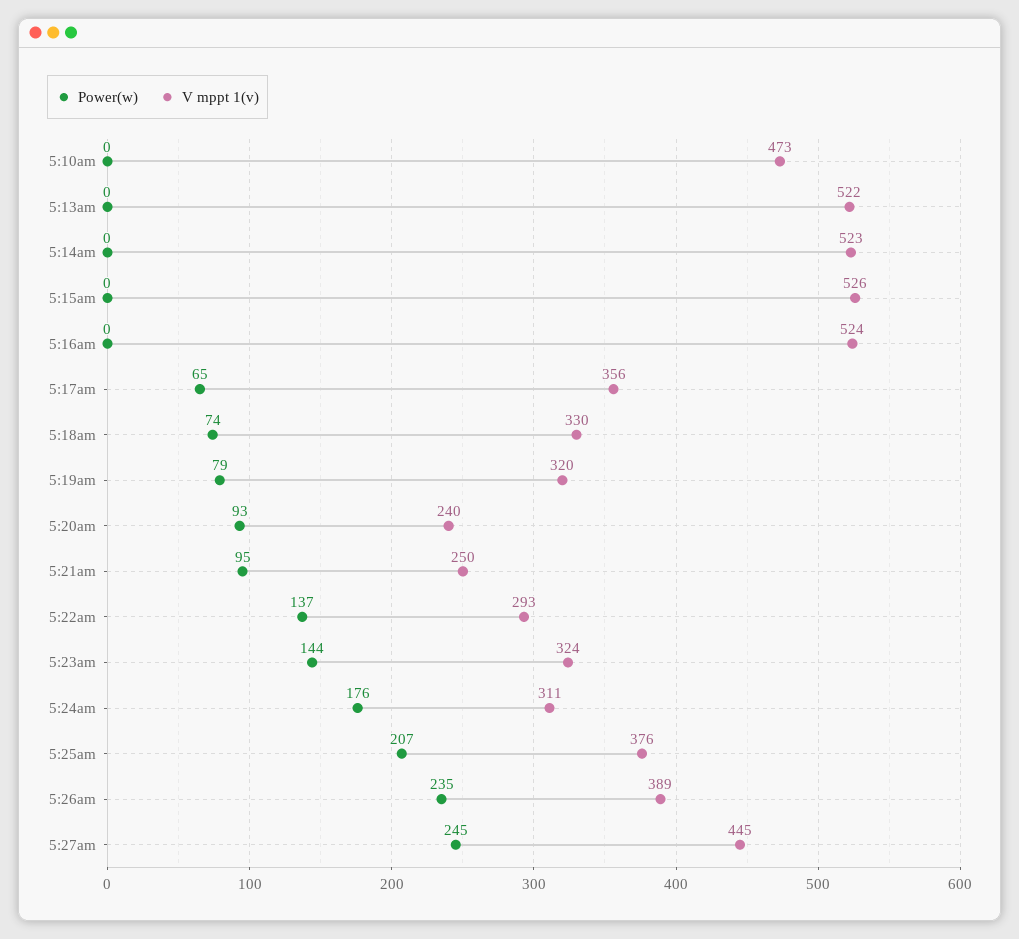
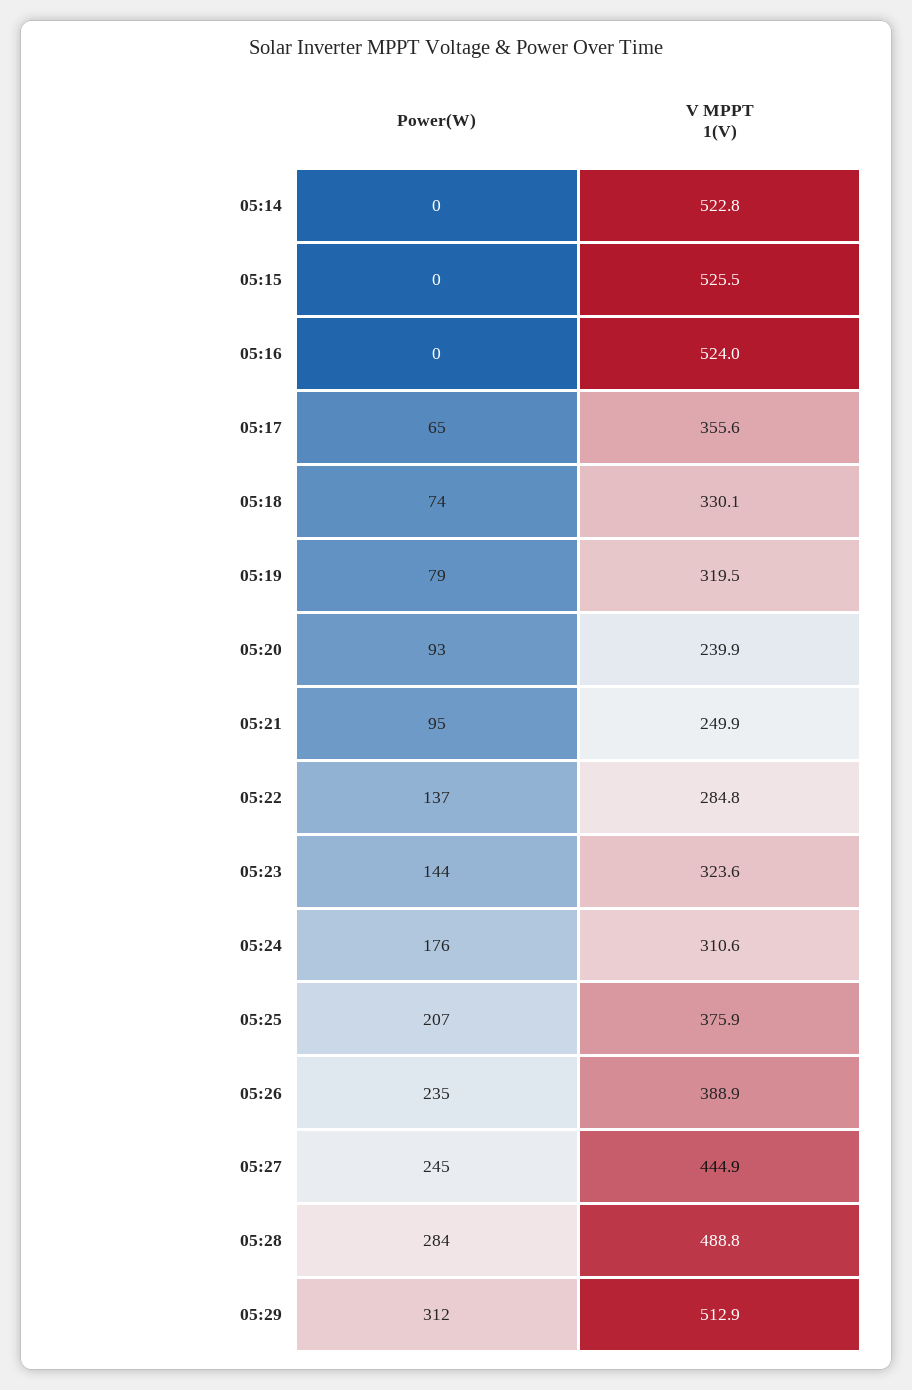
Power(w), 5:10am: 0 -> none
V mppt 1(v), 5:10am: 473 -> none
Power(w), 5:13am: 0 -> none
V mppt 1(v), 5:13am: 522 -> none
V mppt 1(v), 5:22am: 293 -> 284.8
Power(w), 05:28: none -> 284
V mppt 1(v), 05:28: none -> 488.8
Power(w), 05:29: none -> 312
V mppt 1(v), 05:29: none -> 512.9

